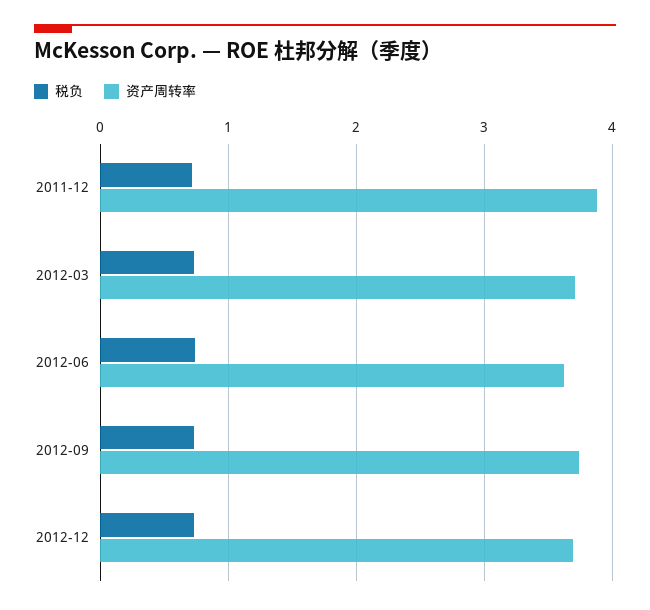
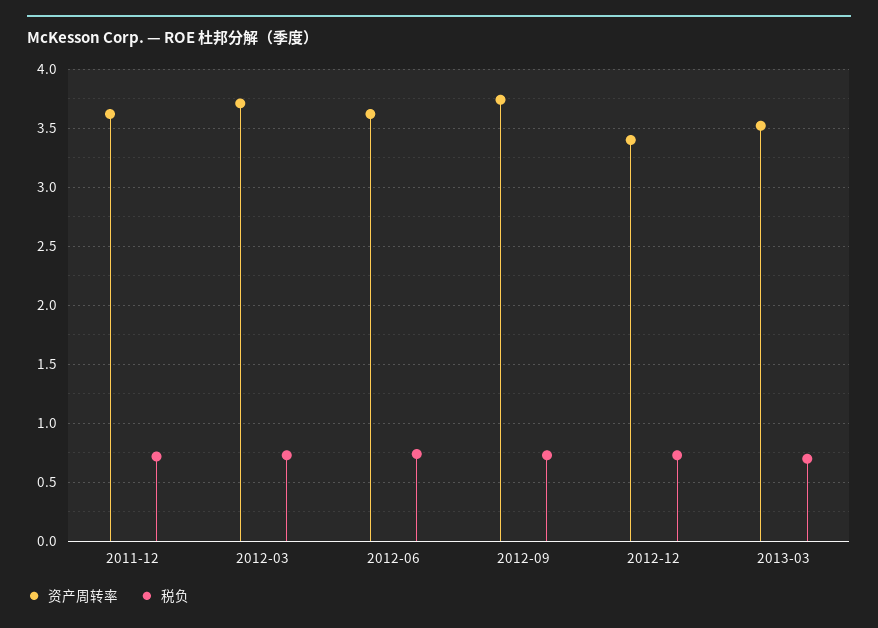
资产周转率, 2011-12: 3.9 -> 3.6
资产周转率, 2012-12: 3.7 -> 3.4
资产周转率, 2013-03: none -> 3.5
税负, 2013-03: none -> 0.7

